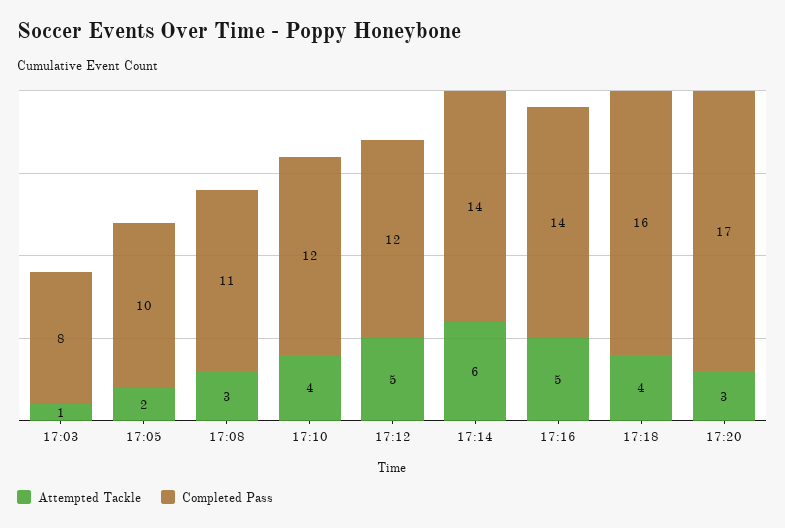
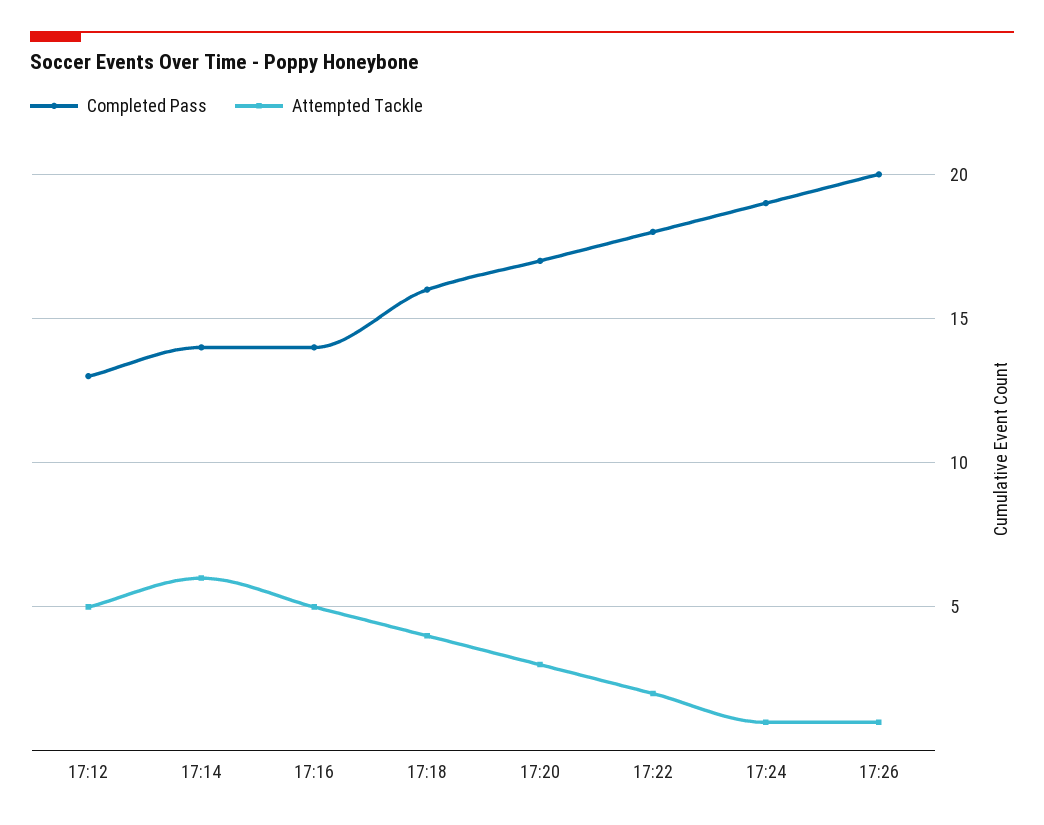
Attempted Tackle, 17:03: 1 -> none
Completed Pass, 17:03: 8 -> none
Attempted Tackle, 17:05: 2 -> none
Completed Pass, 17:05: 10 -> none
Attempted Tackle, 17:08: 3 -> none
Completed Pass, 17:08: 11 -> none
Attempted Tackle, 17:10: 4 -> none
Completed Pass, 17:10: 12 -> none
Completed Pass, 17:12: 12 -> 13
Completed Pass, 17:22: none -> 18
Attempted Tackle, 17:22: none -> 2
Completed Pass, 17:24: none -> 19
Attempted Tackle, 17:24: none -> 1
Completed Pass, 17:26: none -> 20
Attempted Tackle, 17:26: none -> 1

